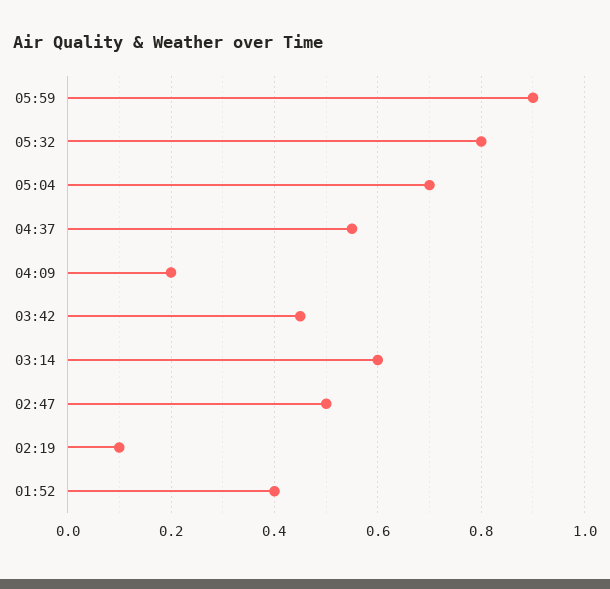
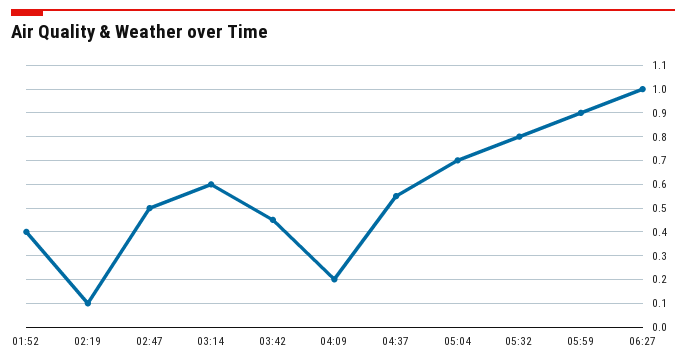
06:27: none -> 1

